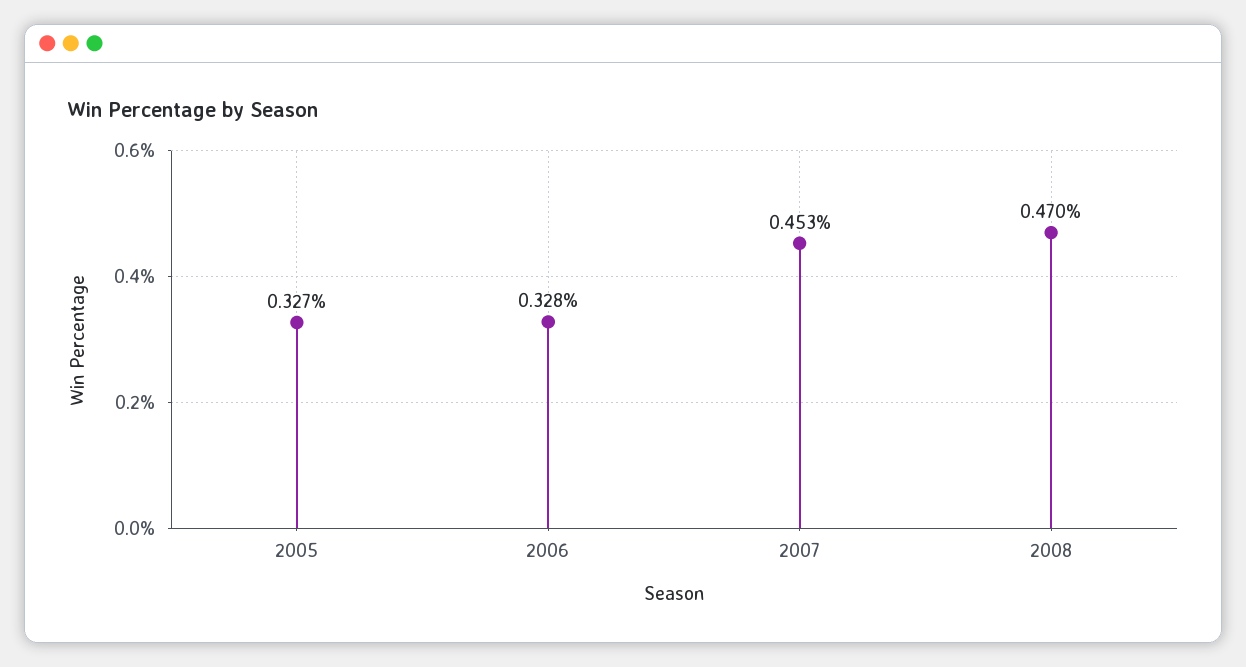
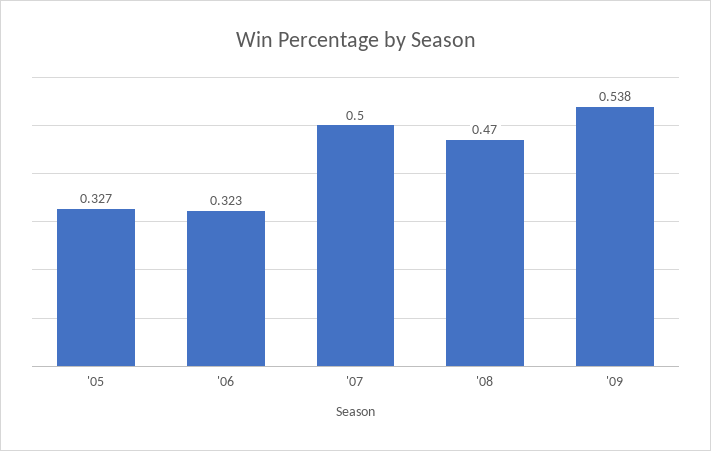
2006: 0.328 -> 0.323
2007: 0.453 -> 0.5
'09: none -> 0.538

